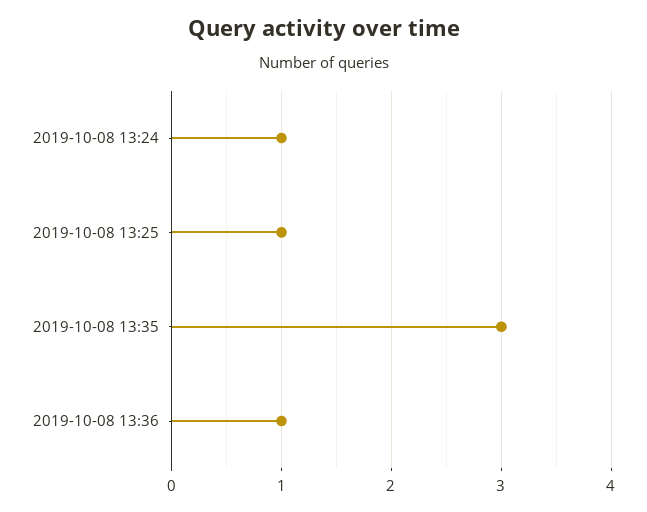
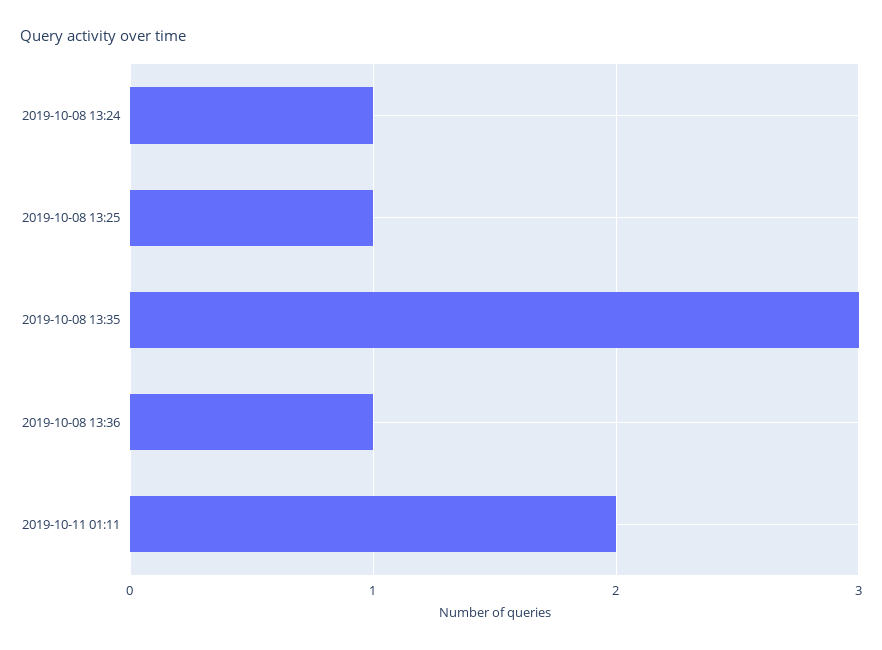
2019-10-11 01:11: none -> 2

